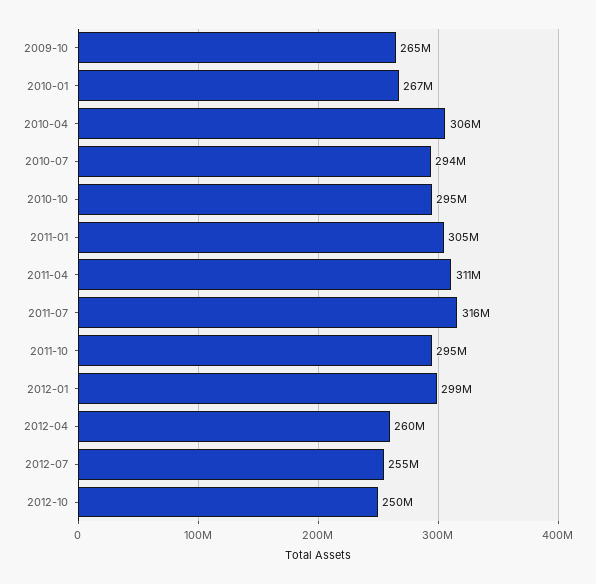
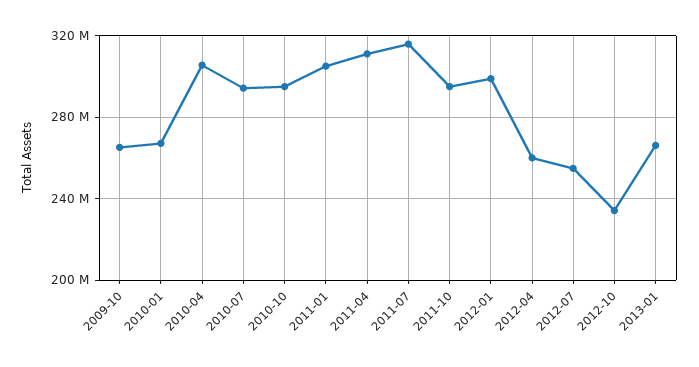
2012-10: 250000000 -> 235000000
2013-01: none -> 265000000

